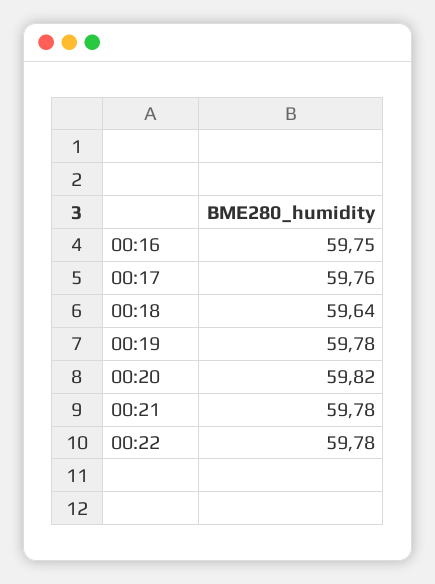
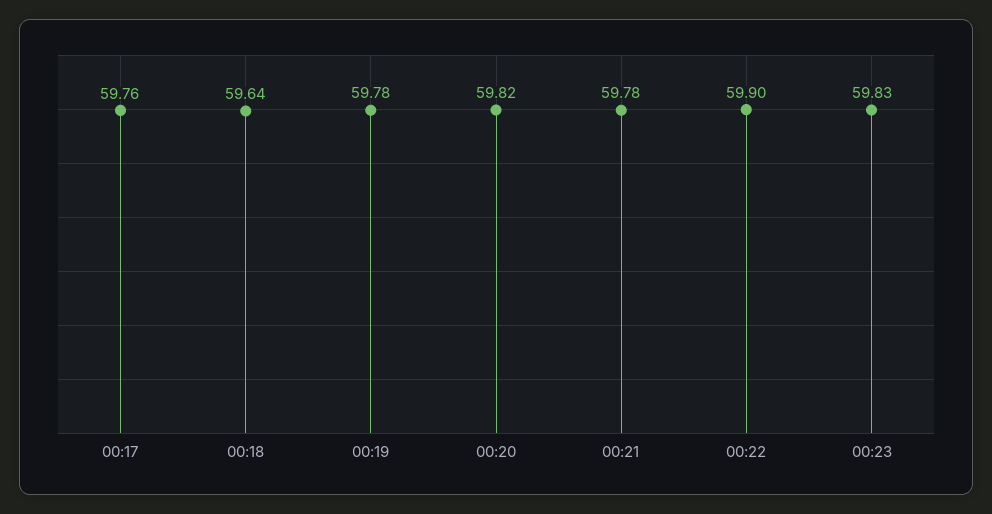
00:16: 59.75 -> none
00:22: 59.78 -> 59.9
00:23: none -> 59.83

